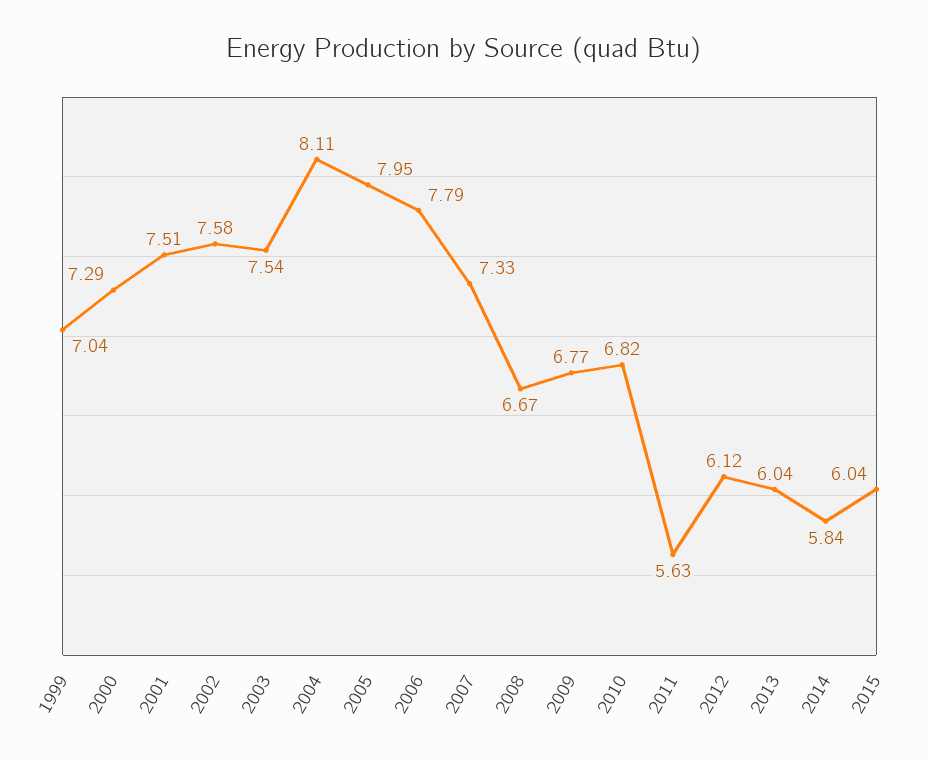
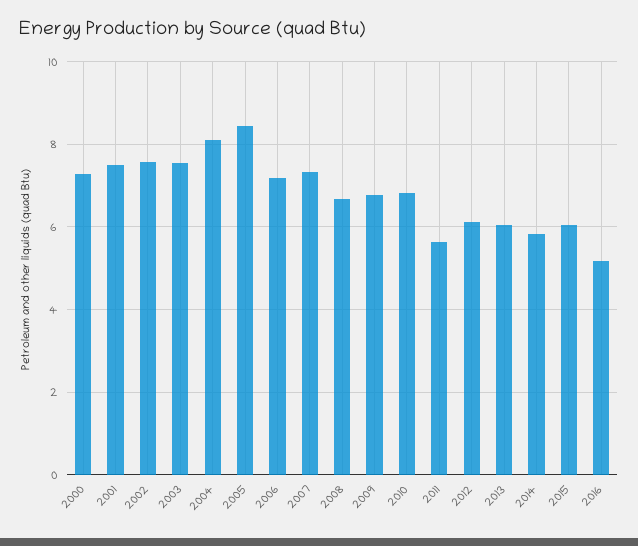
1999: 7.04 -> none
2005: 7.95 -> 8.4
2006: 7.79 -> 7.2
2016: none -> 5.2

